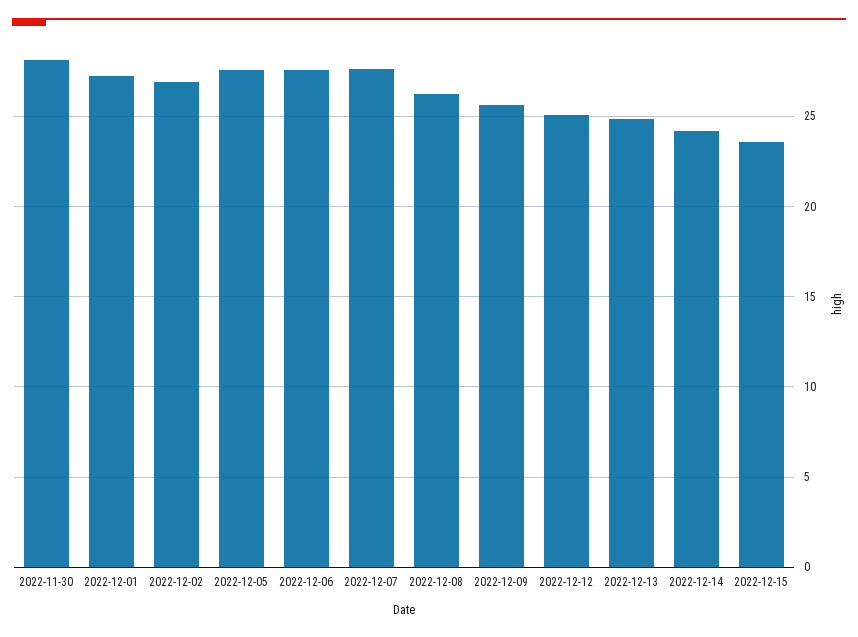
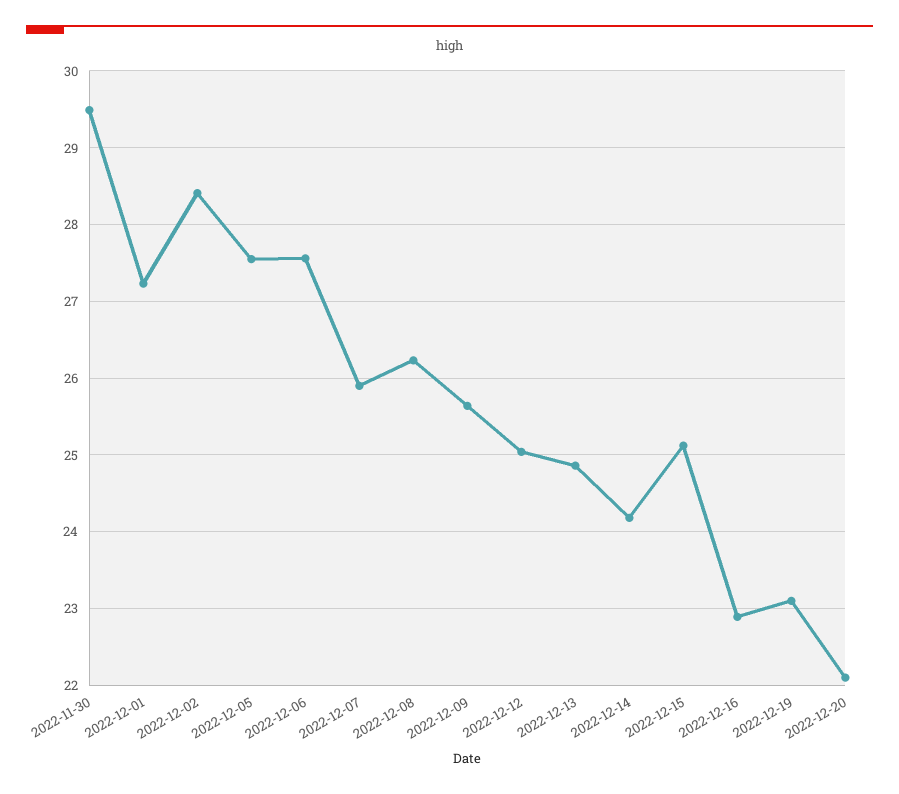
2022-11-30: 28 -> 29.5
2022-12-02: 27 -> 28.4
2022-12-07: 27.5 -> 25.9
2022-12-15: 23.5 -> 25.1
2022-12-16: none -> 22.9
2022-12-19: none -> 23.1
2022-12-20: none -> 22.1

